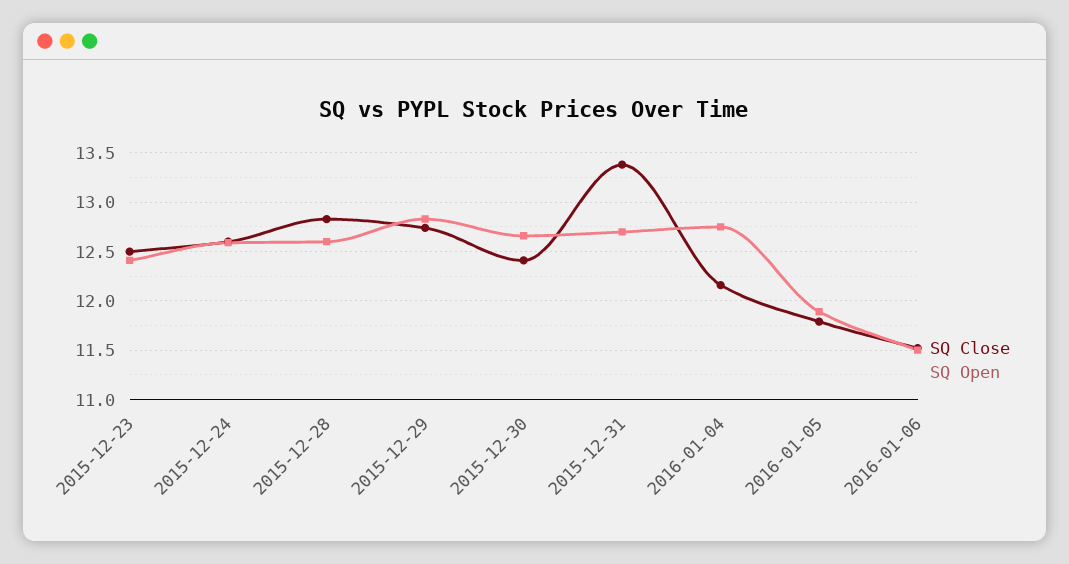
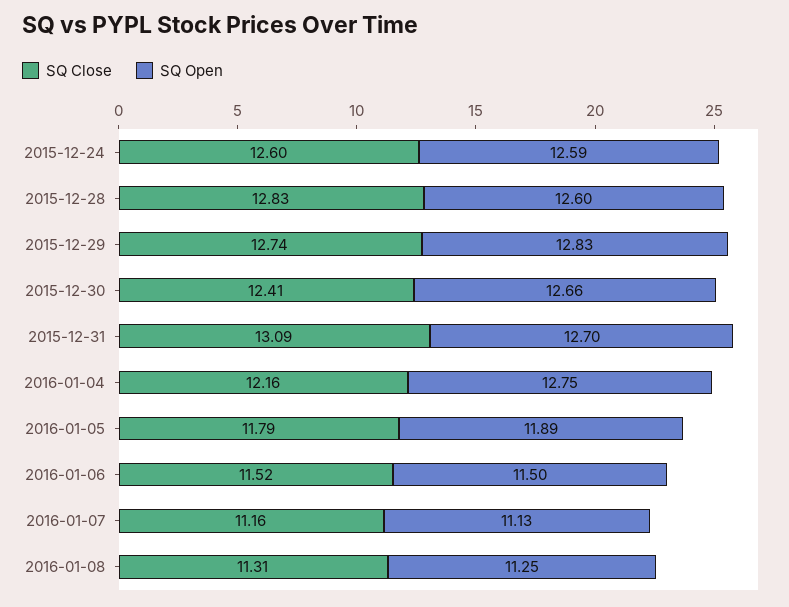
SQ Close, 2015-12-23: 12.5 -> none
SQ Open, 2015-12-23: 12.4 -> none
SQ Close, 2015-12-31: 13.4 -> 13.09
SQ Close, 2016-01-07: none -> 11.16
SQ Open, 2016-01-07: none -> 11.13
SQ Close, 2016-01-08: none -> 11.31
SQ Open, 2016-01-08: none -> 11.25

